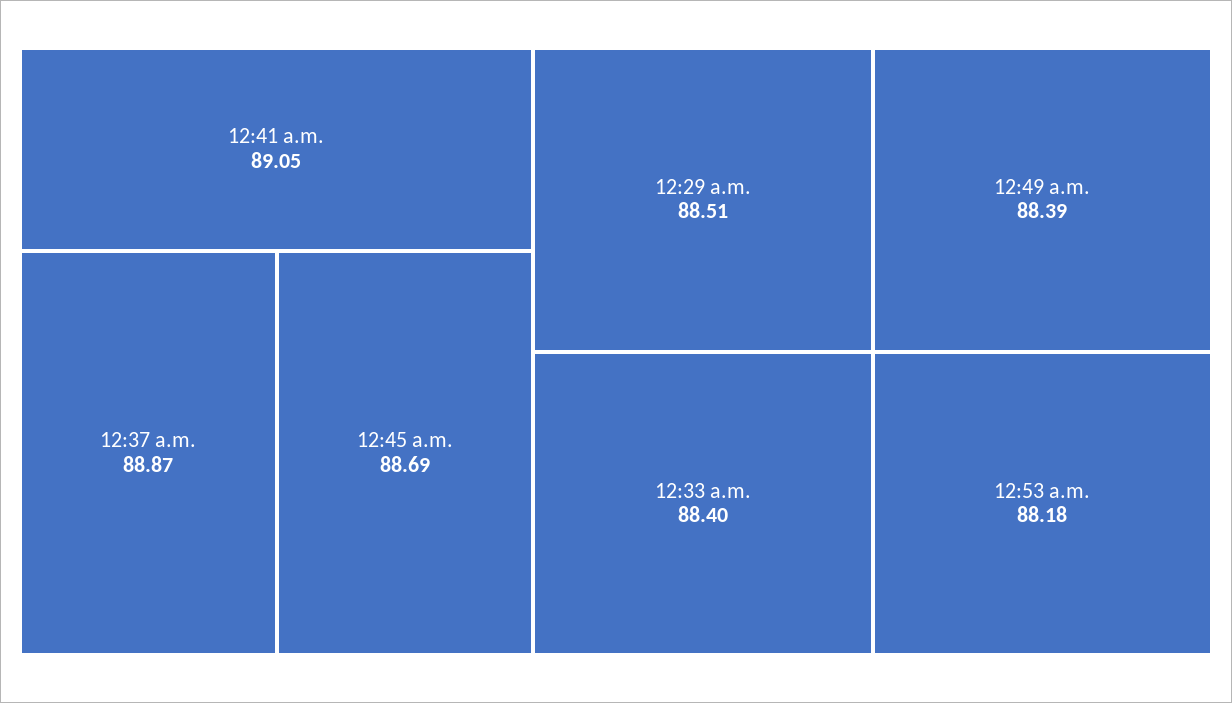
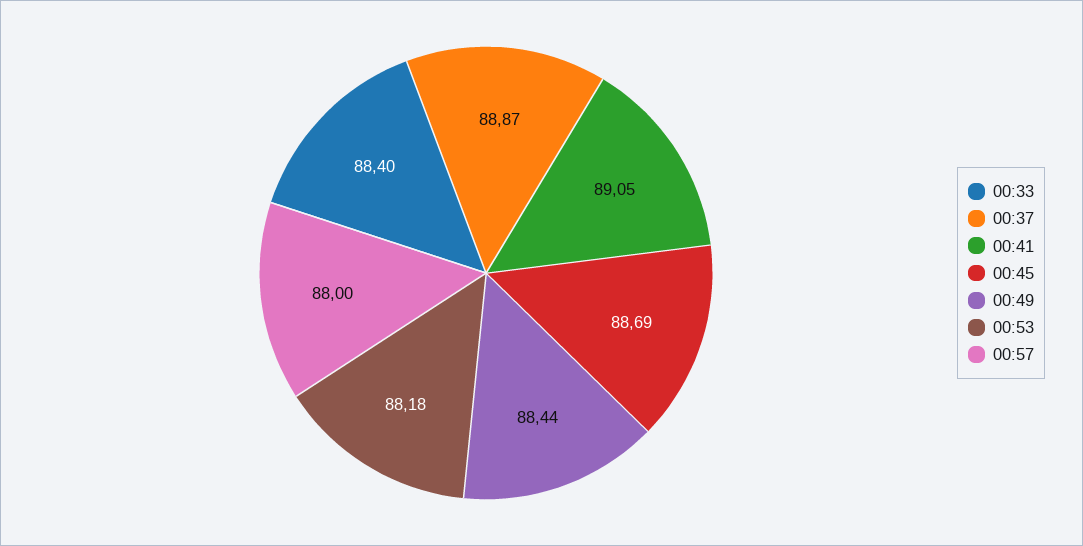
12:29 a.m.: 88.51 -> none
12:49 a.m.: 88.39 -> 88.44
00:57: none -> 88

